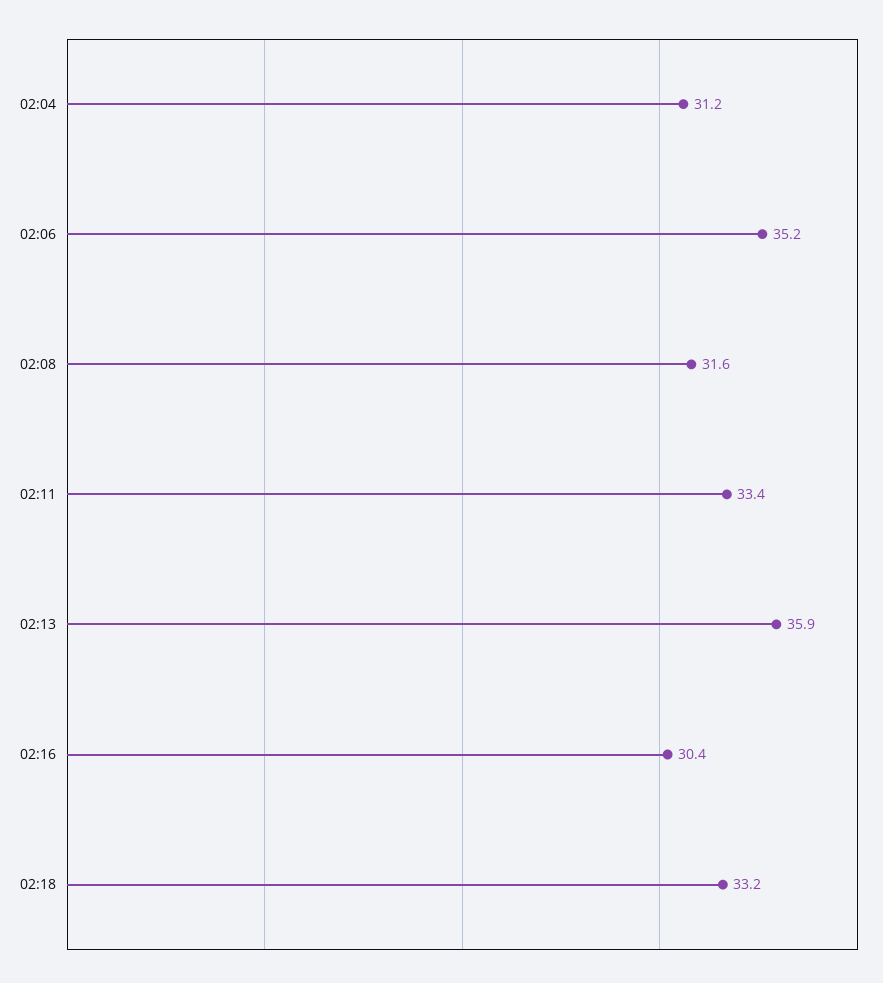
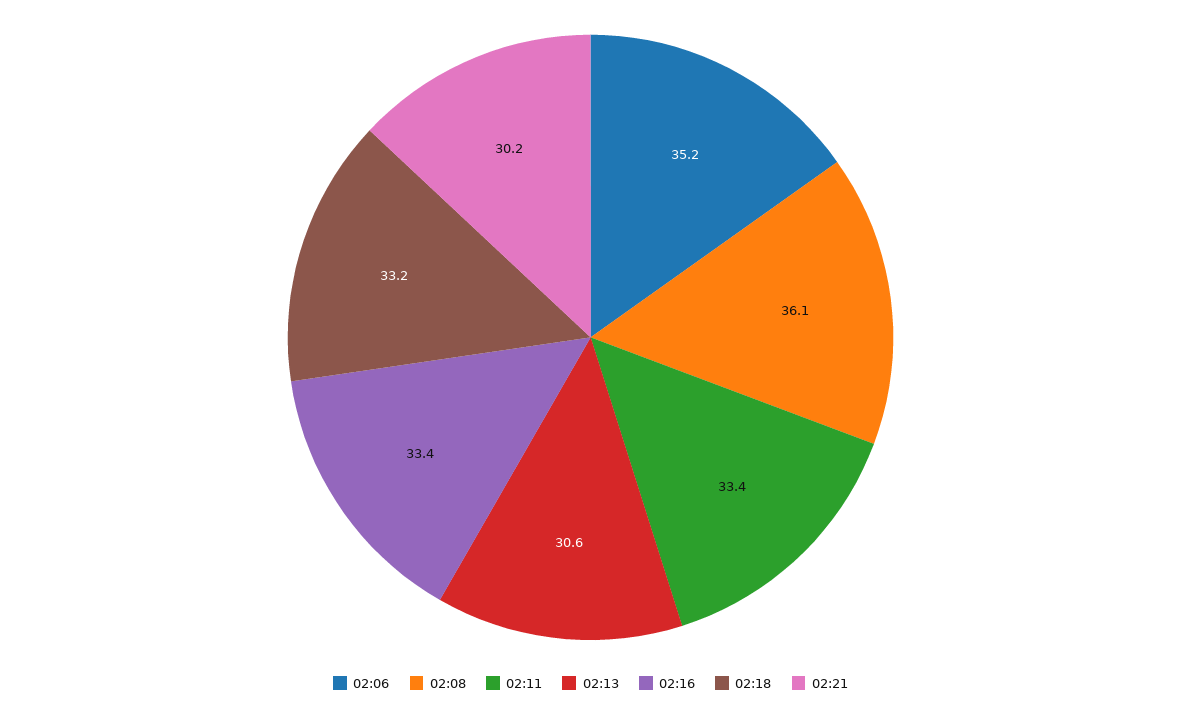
02:04: 31.2 -> none
02:08: 31.6 -> 36.1
02:13: 35.9 -> 30.6
02:16: 30.4 -> 33.4
02:21: none -> 30.2

